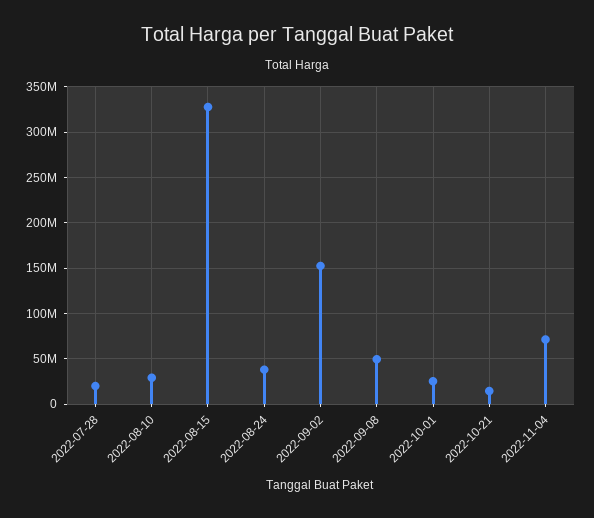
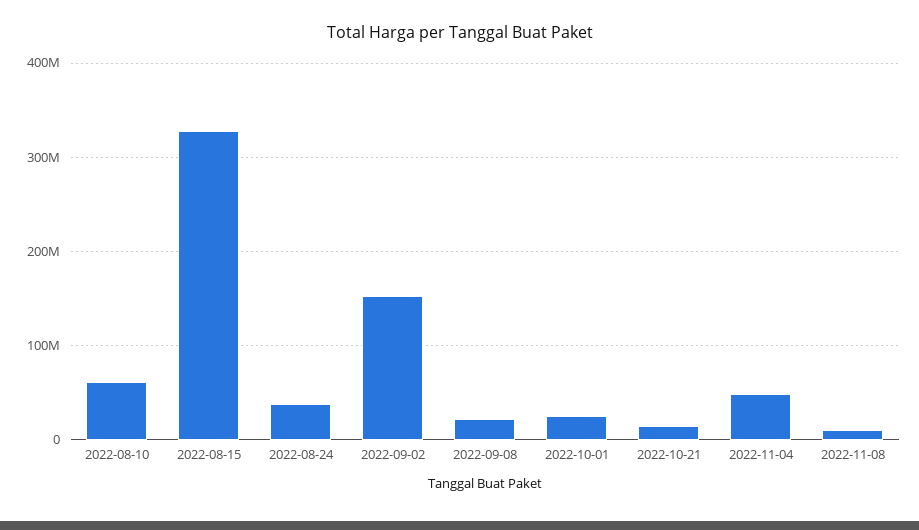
2022-07-28: 20000000 -> none
2022-08-10: 30000000 -> 60000000
2022-09-08: 50000000 -> 20000000
2022-11-04: 70000000 -> 50000000
2022-11-08: none -> 10000000

